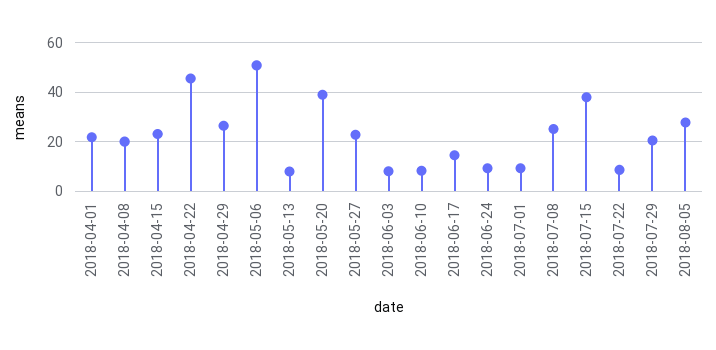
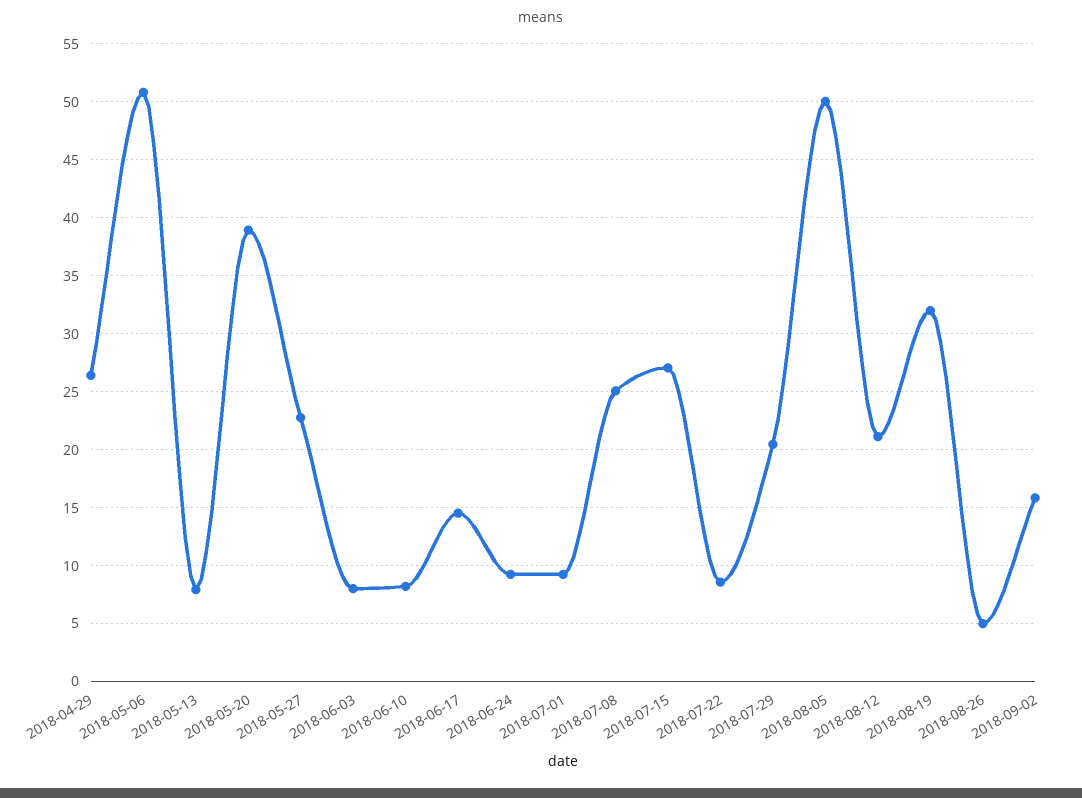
2018-04-01: 22.5 -> none
2018-04-08: 20 -> none
2018-04-15: 22.5 -> none
2018-04-22: 45 -> none
2018-07-15: 37.5 -> 27
2018-08-05: 27.5 -> 50
2018-08-12: none -> 21
2018-08-19: none -> 32
2018-08-26: none -> 5
2018-09-02: none -> 16

